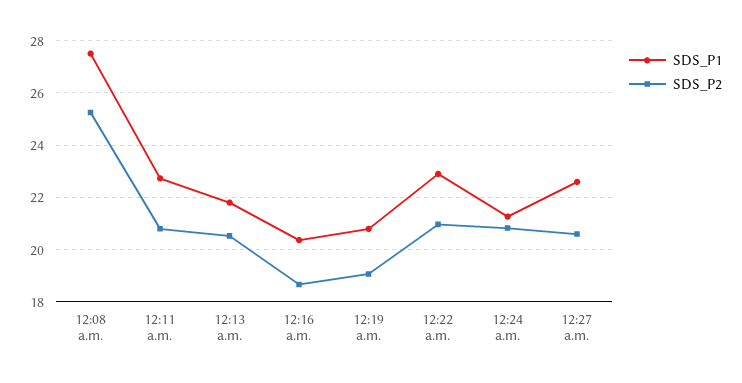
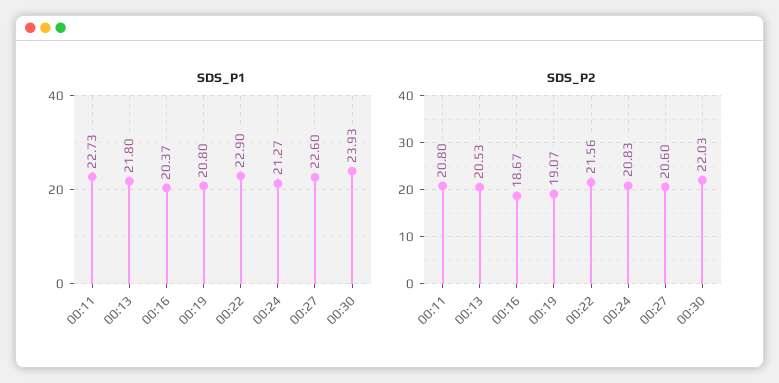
SDS_P1, 12:08 a.m.: 27.5 -> none
SDS_P2, 12:08 a.m.: 25.25 -> none
SDS_P2, 12:22 a.m.: 21 -> 21.56
SDS_P1, 00:30: none -> 23.93
SDS_P2, 00:30: none -> 22.03

